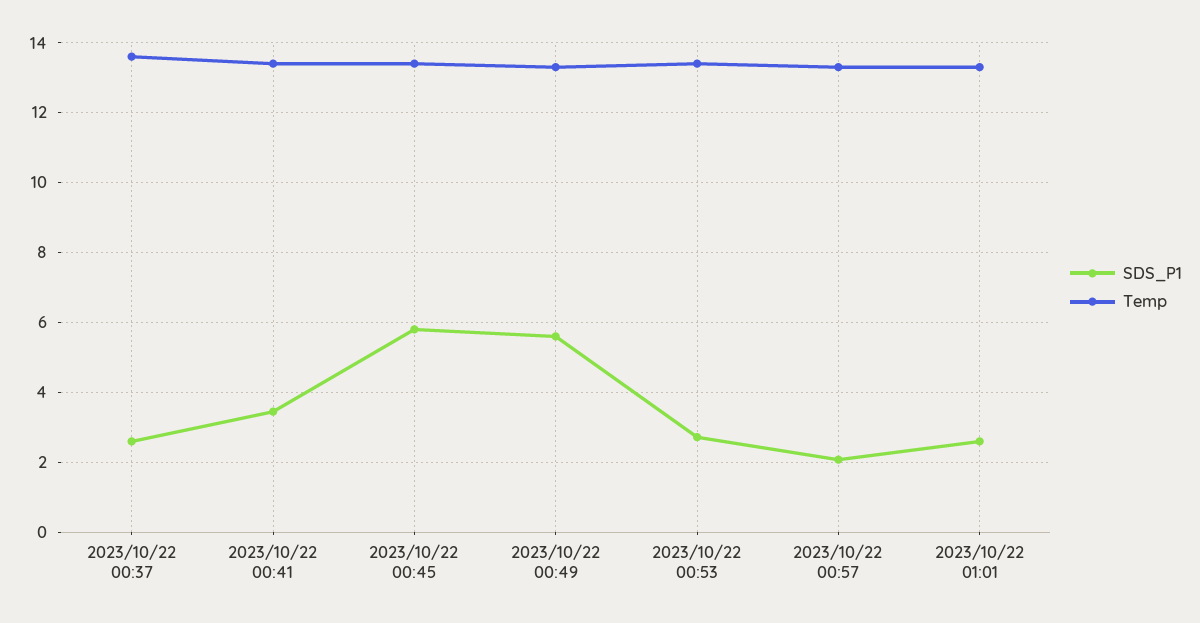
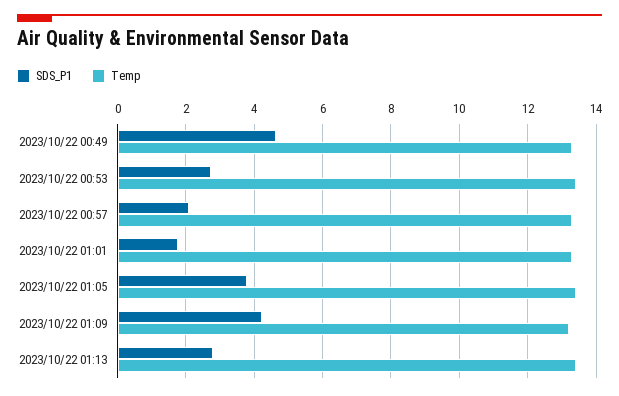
SDS_P1, 2023/10/22 00:37: 2.6 -> none
Temp, 2023/10/22 00:37: 13.6 -> none
SDS_P1, 2023/10/22 00:41: 3.4 -> none
Temp, 2023/10/22 00:41: 13.4 -> none
SDS_P1, 2023/10/22 00:45: 5.8 -> none
Temp, 2023/10/22 00:45: 13.4 -> none
SDS_P1, 2023/10/22 00:49: 5.6 -> 4.6
SDS_P1, 2023/10/22 01:01: 2.6 -> 1.8
SDS_P1, 2023/10/22 01:05: none -> 3.8
Temp, 2023/10/22 01:05: none -> 13.4
SDS_P1, 2023/10/22 01:09: none -> 4.2
Temp, 2023/10/22 01:09: none -> 13.2
SDS_P1, 2023/10/22 01:13: none -> 2.8
Temp, 2023/10/22 01:13: none -> 13.4

